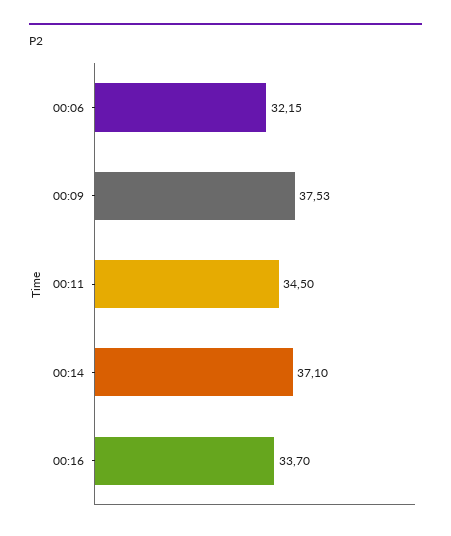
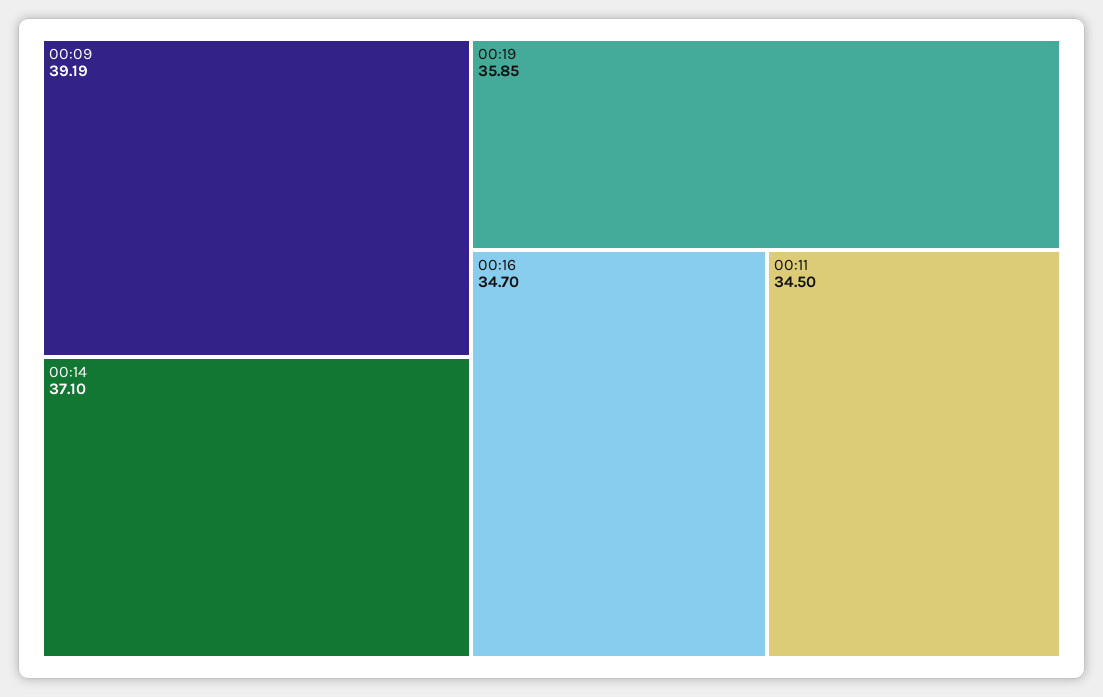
00:06: 32.15 -> none
00:09: 37.53 -> 39.19
00:16: 33.7 -> 34.7
00:19: none -> 35.85

